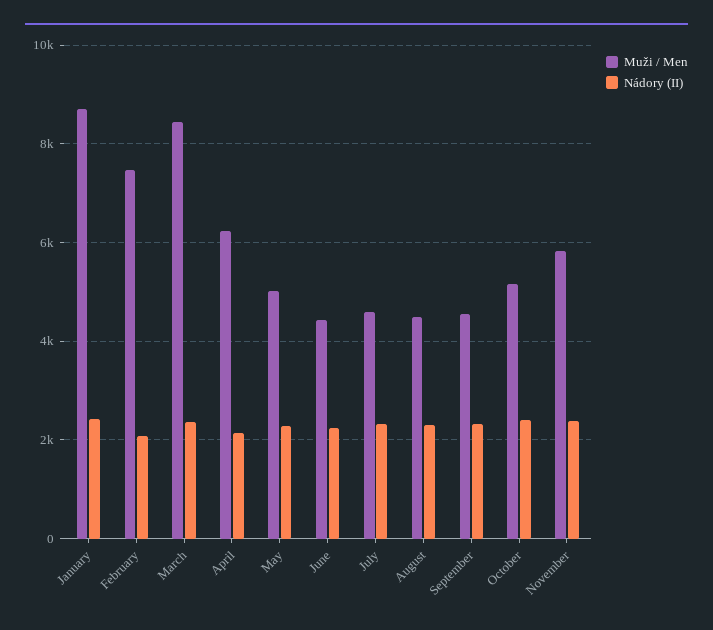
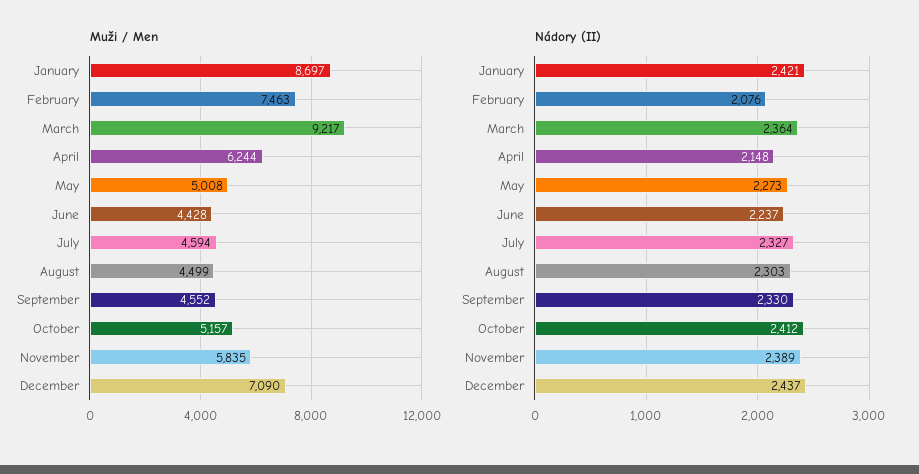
Muži / Men, March: 8400 -> 9217
Muži / Men, December: none -> 7090
Nádory (II), December: none -> 2437

